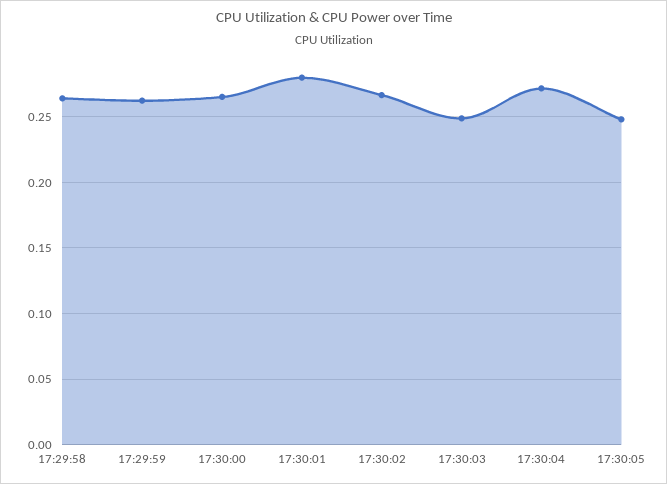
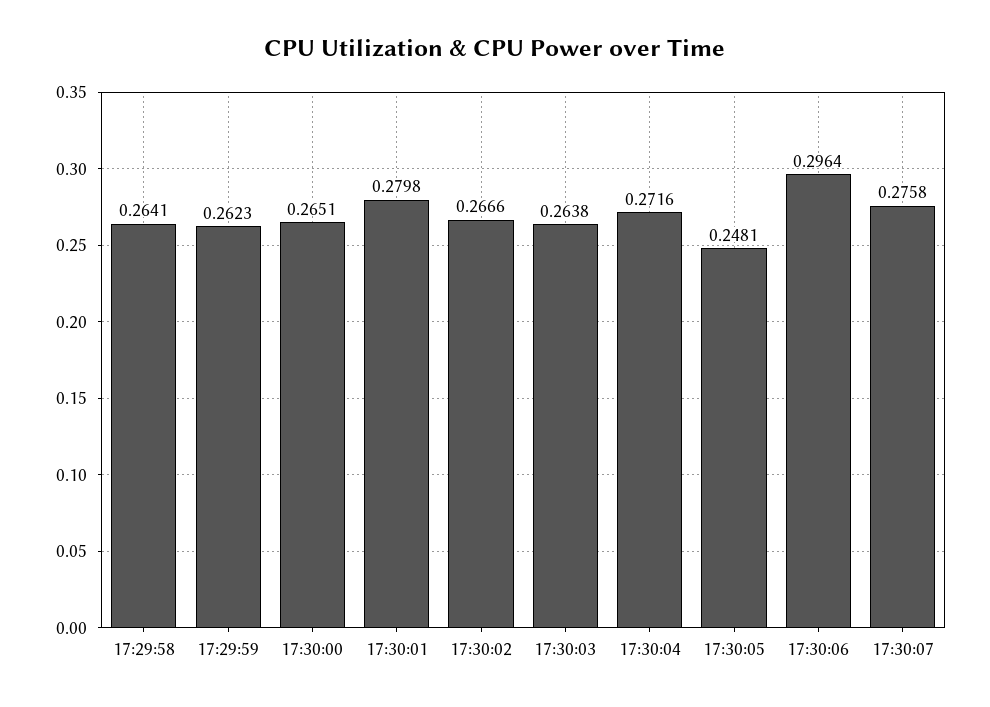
17:30:03: 0.25 -> 0.2638
17:30:06: none -> 0.2964
17:30:07: none -> 0.2758

